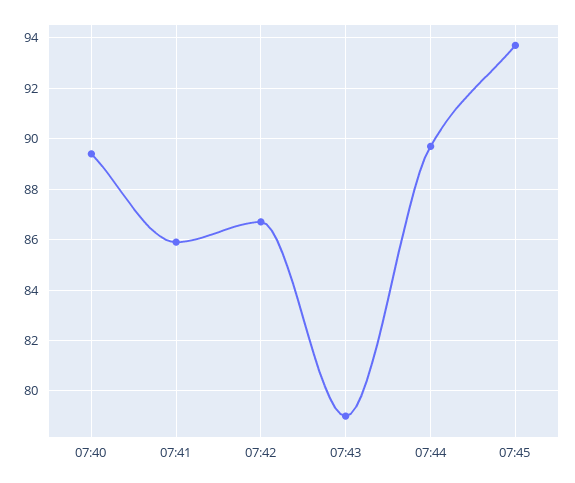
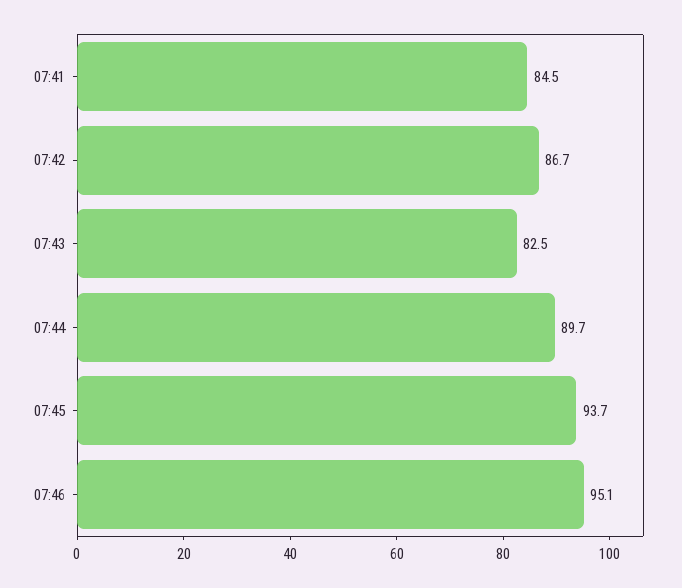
07:40: 89.5 -> none
07:41: 86 -> 84.5
07:43: 79 -> 82.5
07:46: none -> 95.1

